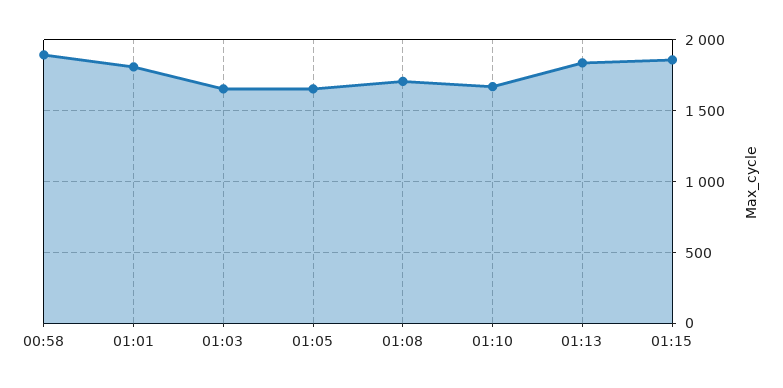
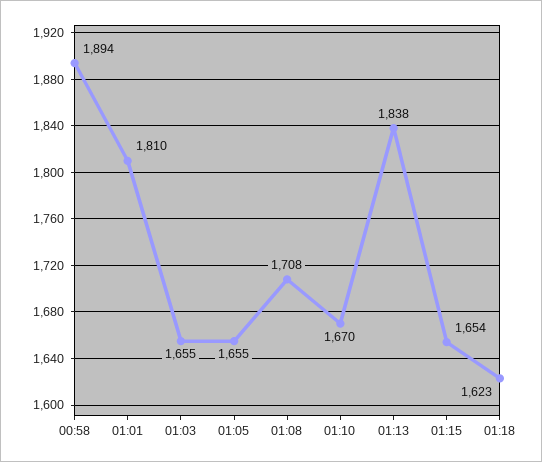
01:15: 1850 -> 1654
01:18: none -> 1623

